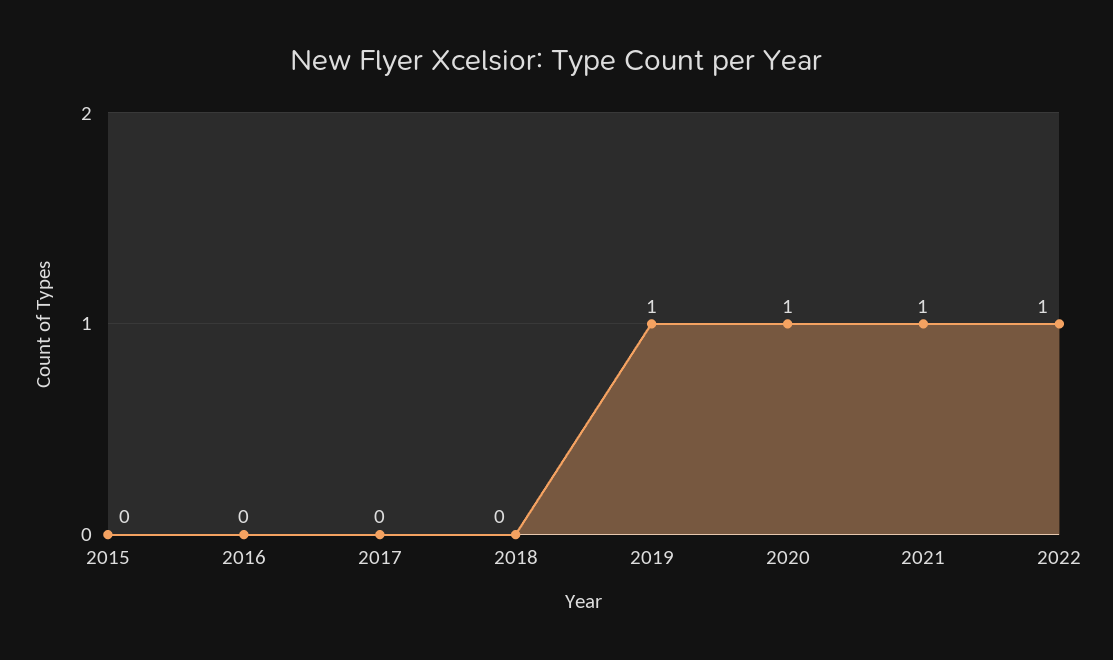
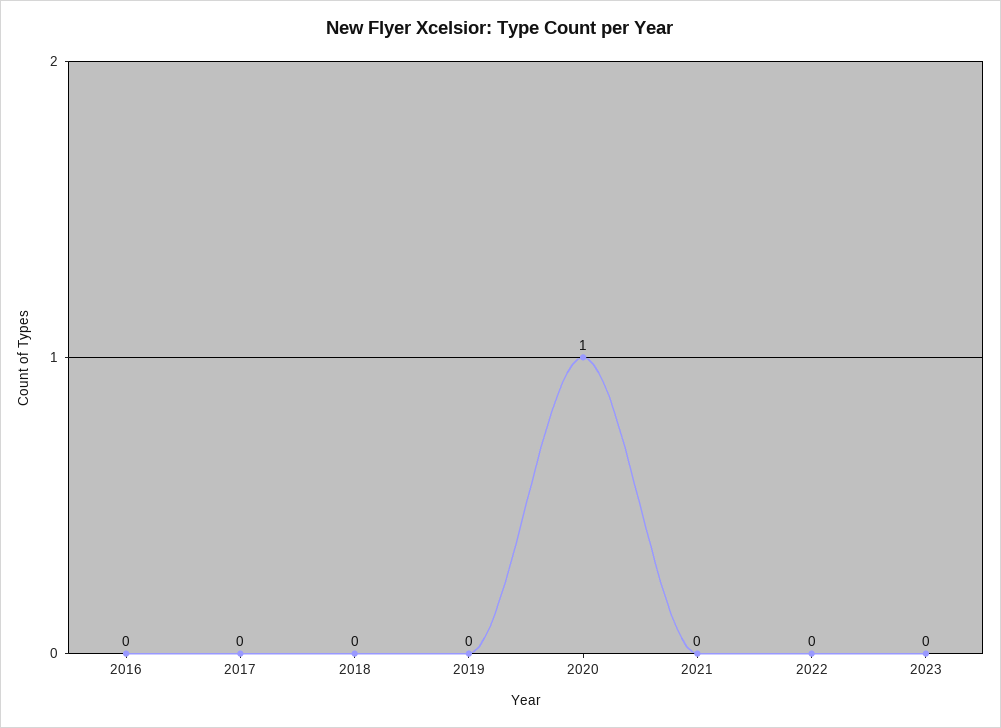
2015: 0 -> none
2019: 1 -> 0
2021: 1 -> 0
2022: 1 -> 0
2023: none -> 0

